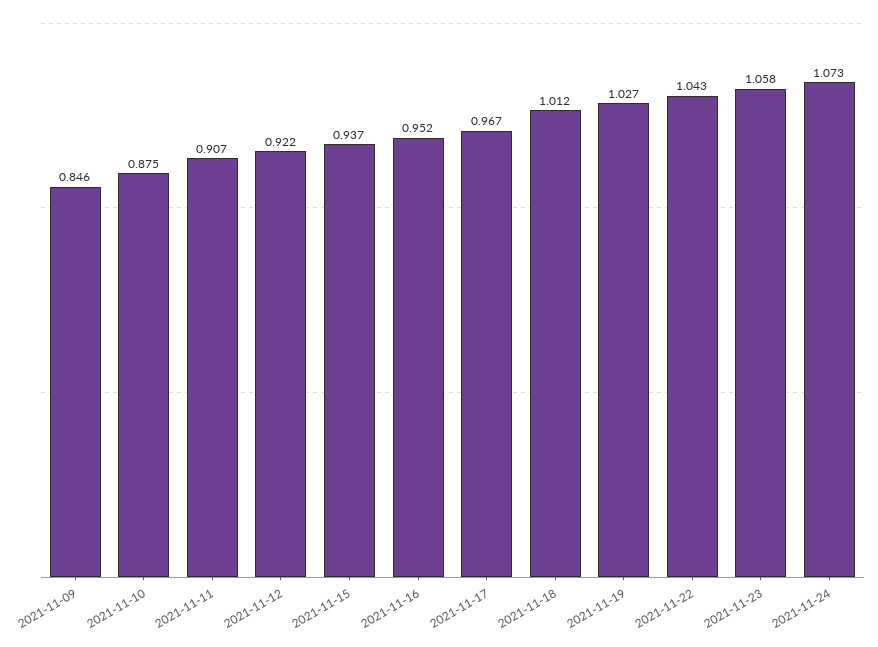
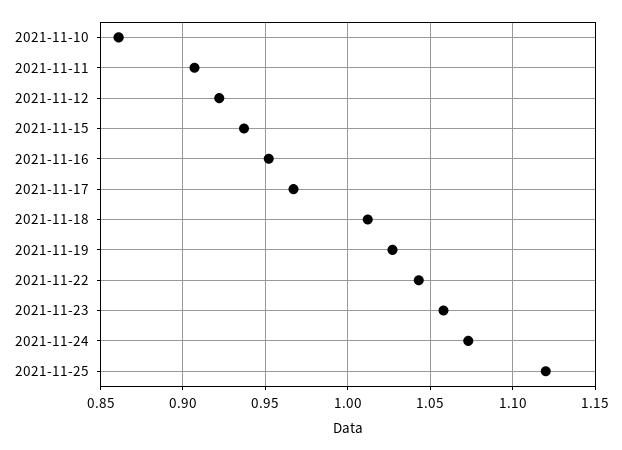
2021-11-09: 0.846 -> none
2021-11-10: 0.875 -> 0.86
2021-11-25: none -> 1.12

